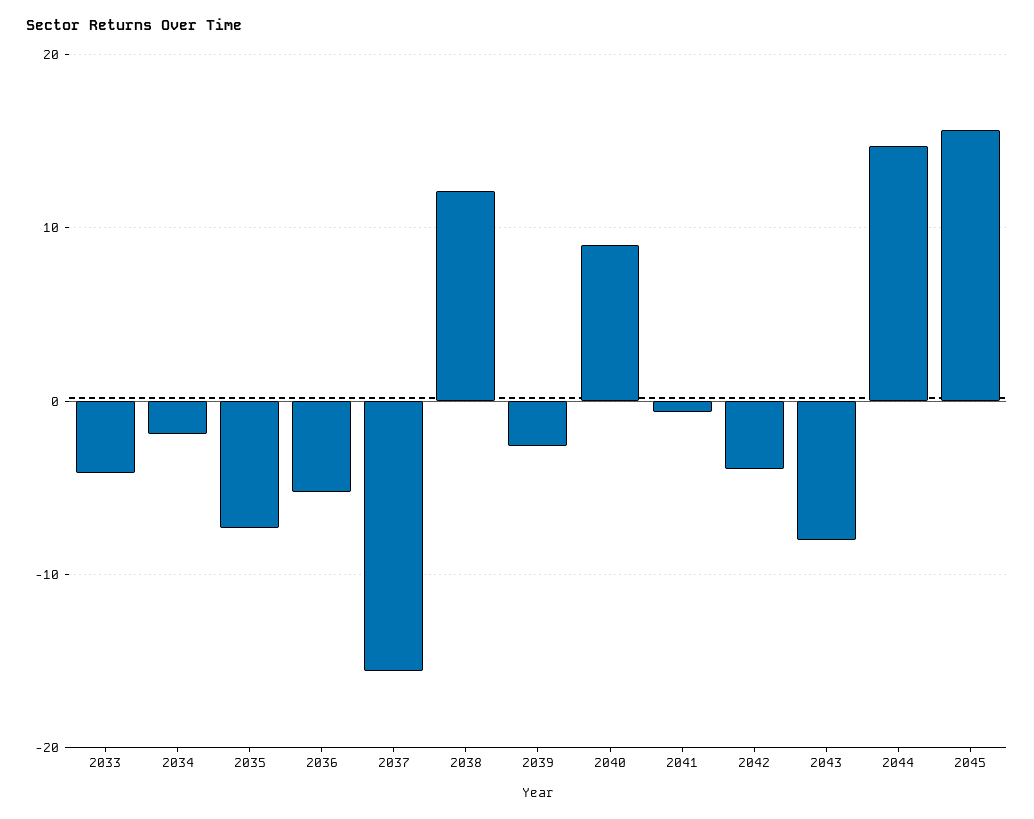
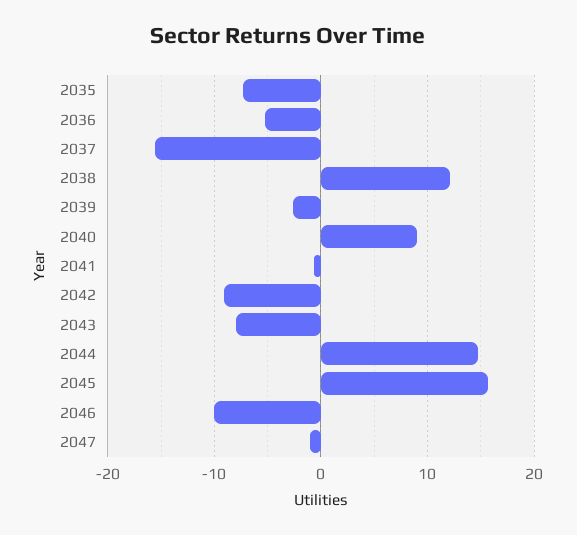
2033: -4 -> none
2034: -2 -> none
2042: -4 -> -9
2046: none -> -10
2047: none -> -1

